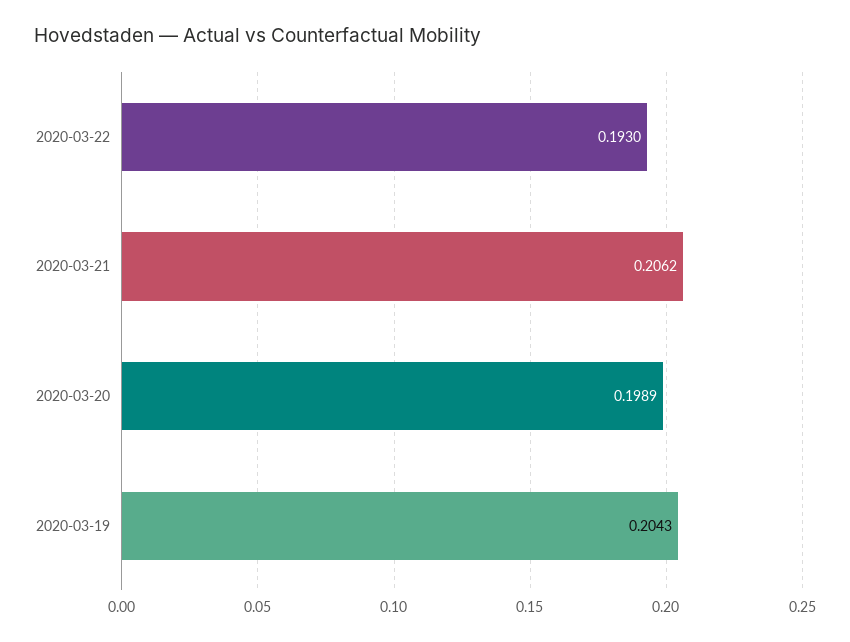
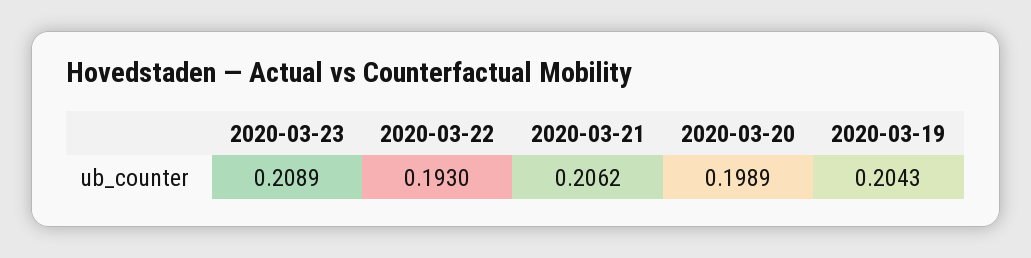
2020-03-23: none -> 0.2089

